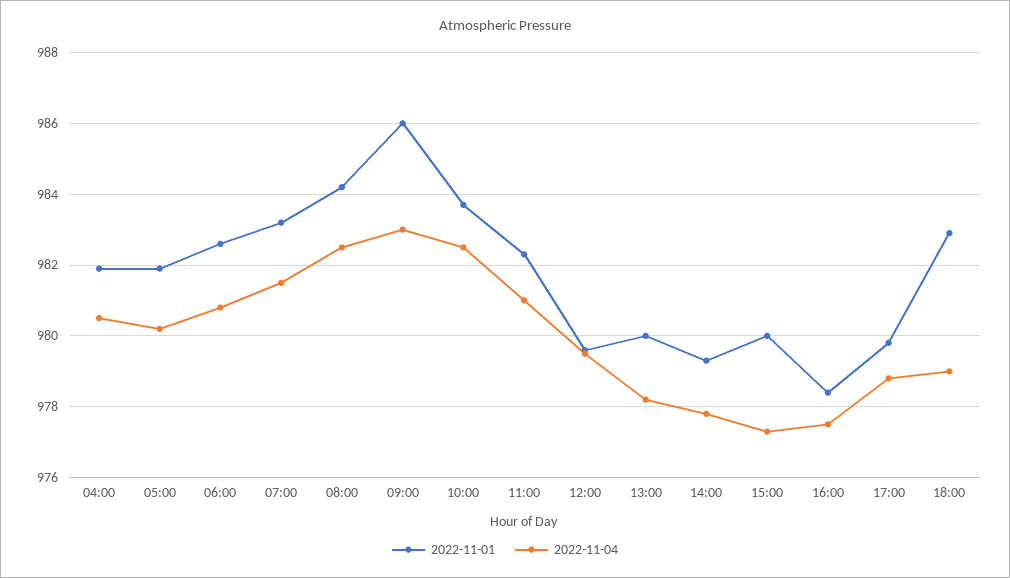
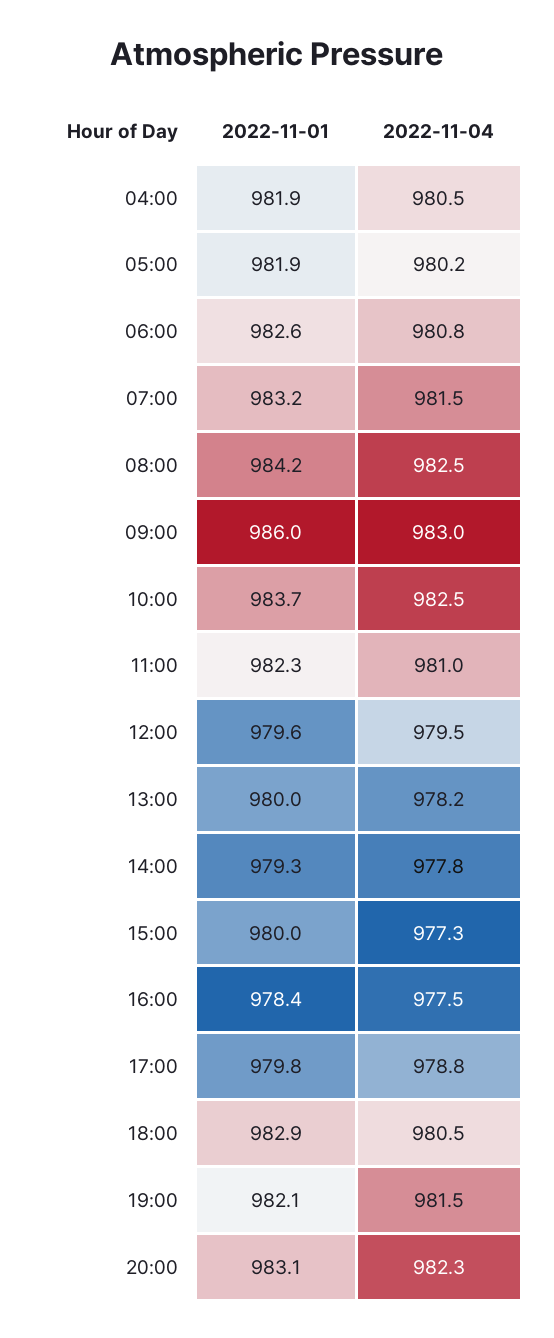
2022-11-04, 18:00: 979 -> 980.5
2022-11-01, 19:00: none -> 982.1
2022-11-04, 19:00: none -> 981.5
2022-11-01, 20:00: none -> 983.1
2022-11-04, 20:00: none -> 982.3

